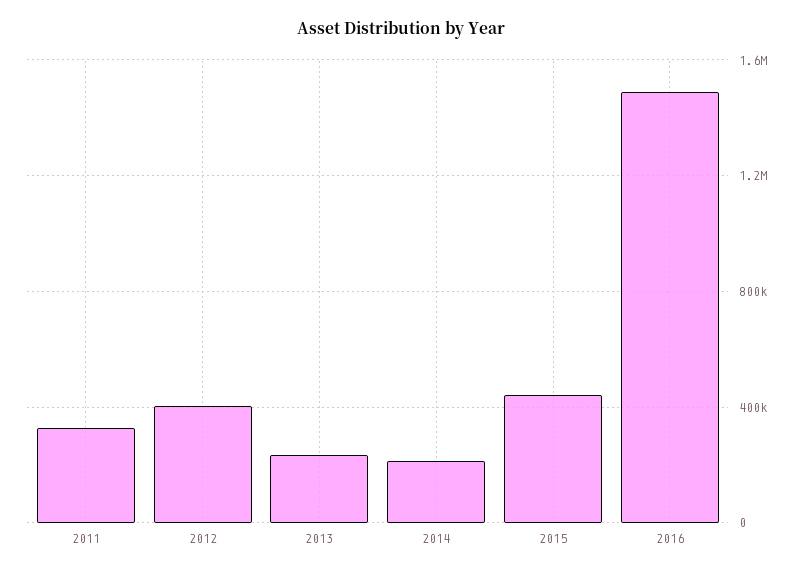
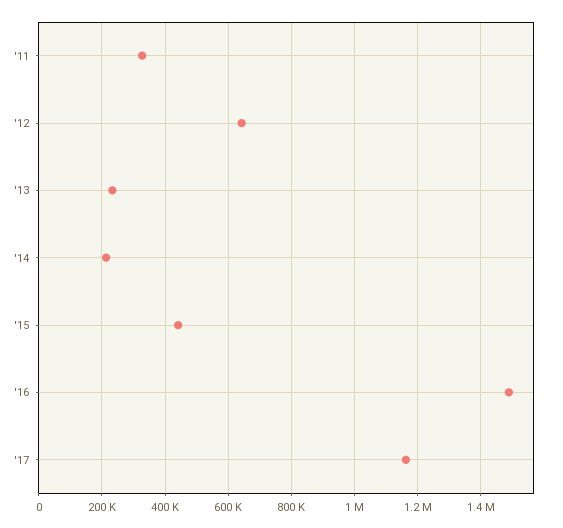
2012: 400000 -> 640000
'17: none -> 1160000

